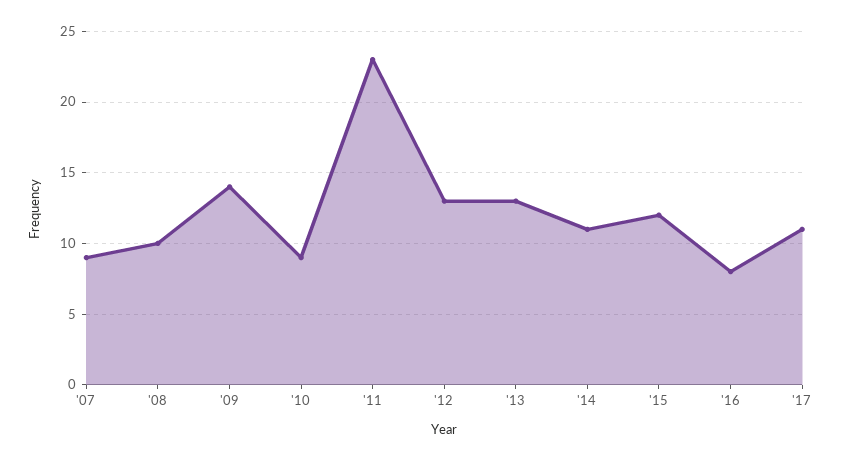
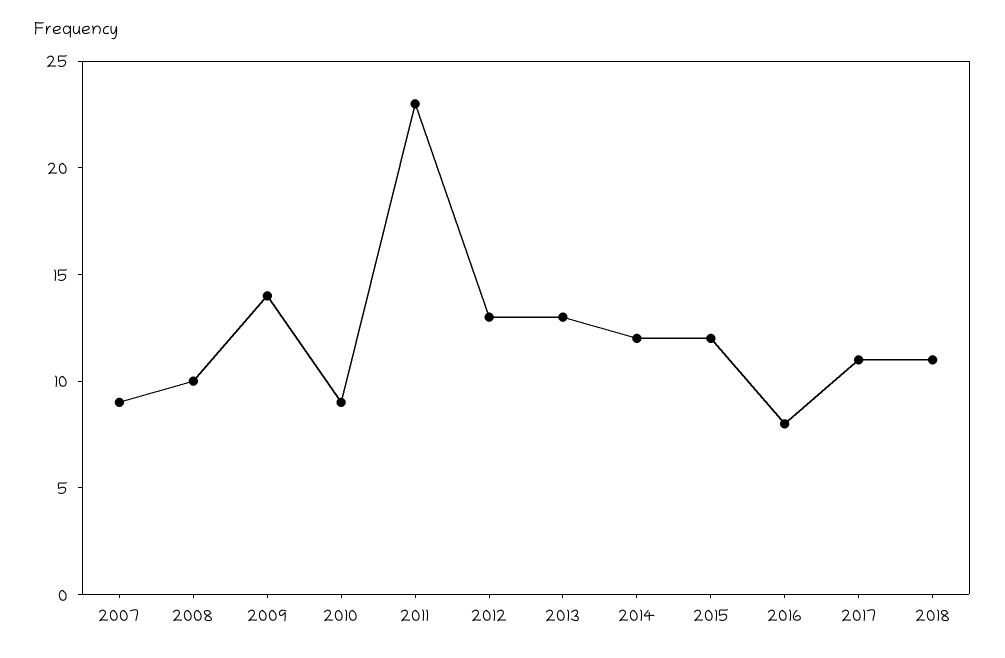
'14: 11 -> 12
2018: none -> 11

